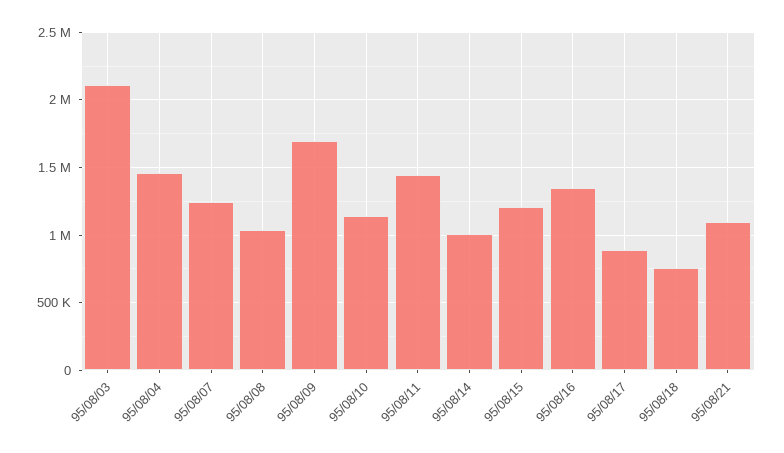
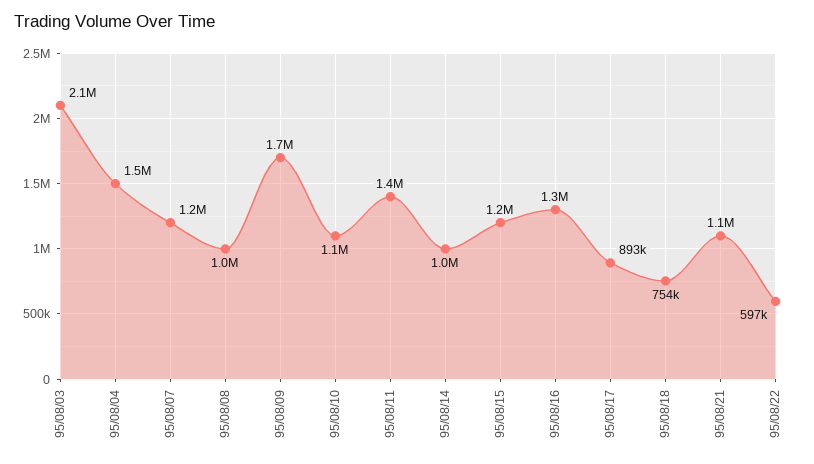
95/08/22: none -> 597000

